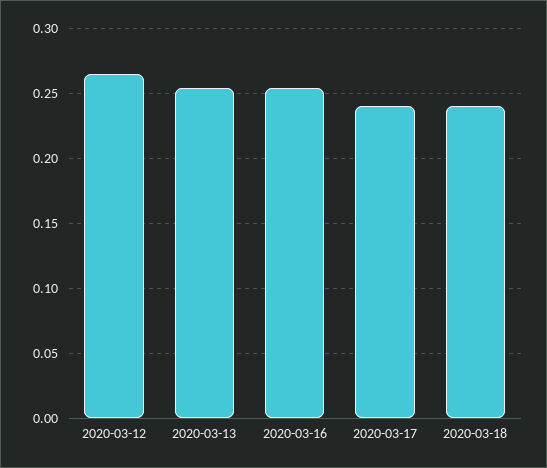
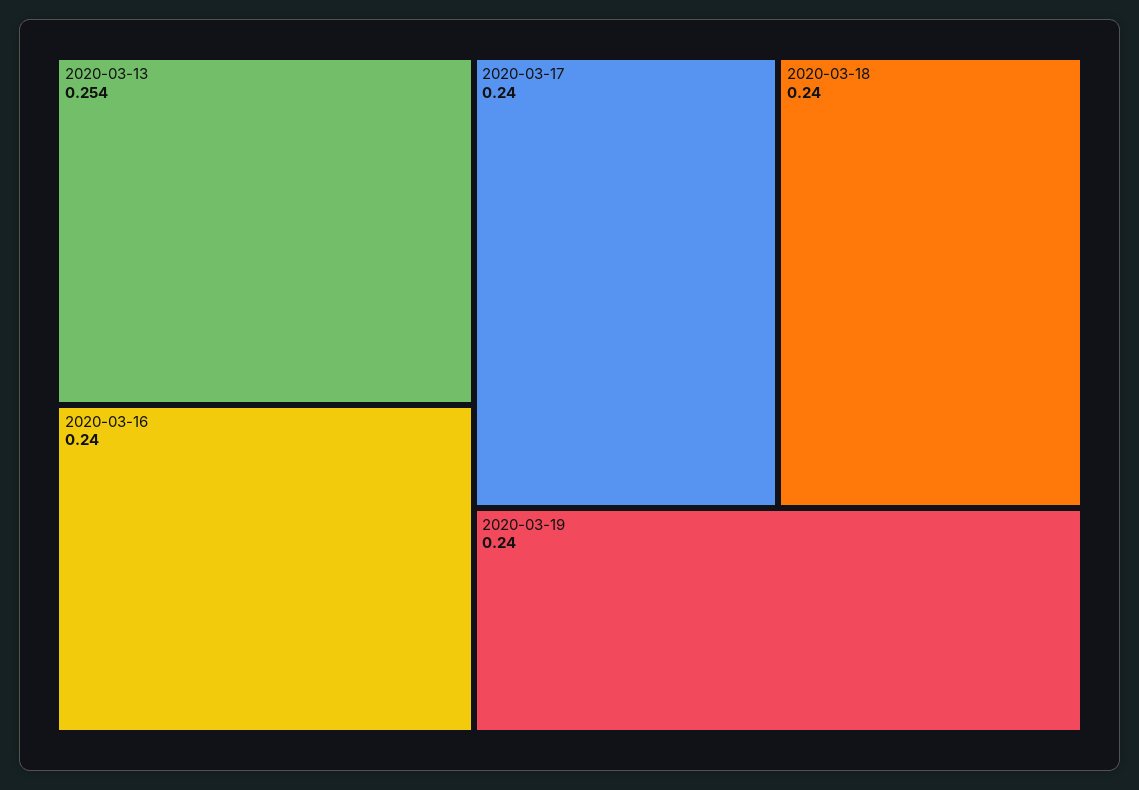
2020-03-12: 0.265 -> none
2020-03-16: 0.255 -> 0.24
2020-03-19: none -> 0.24

